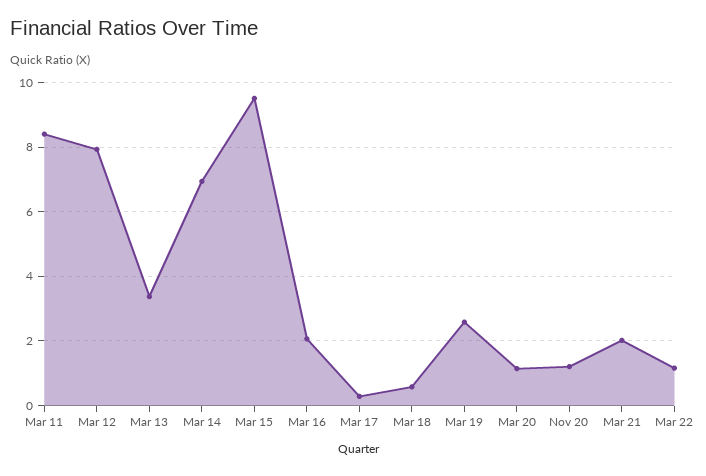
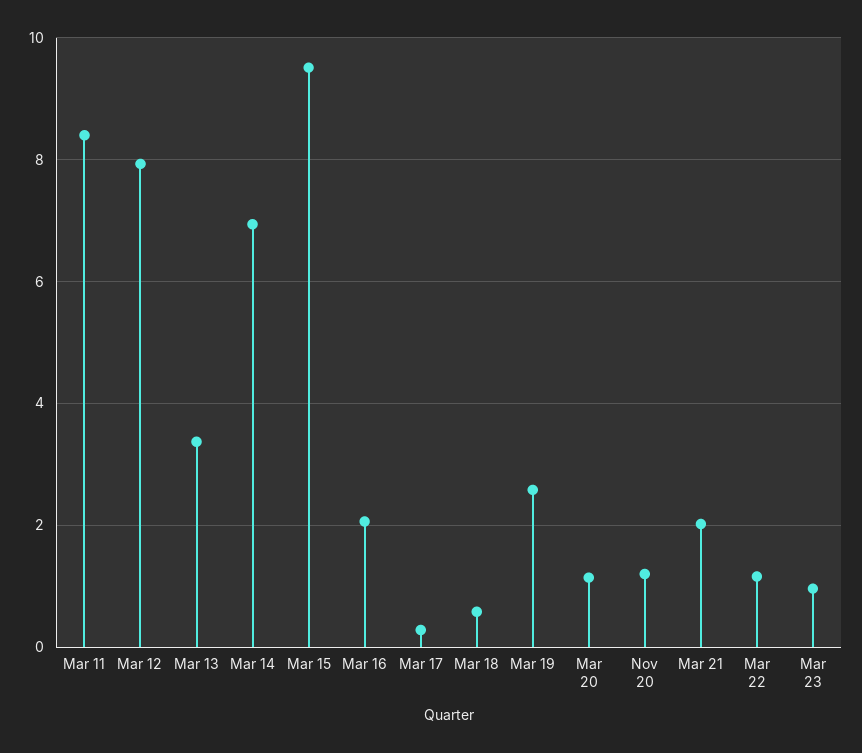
Mar 23: none -> 1

